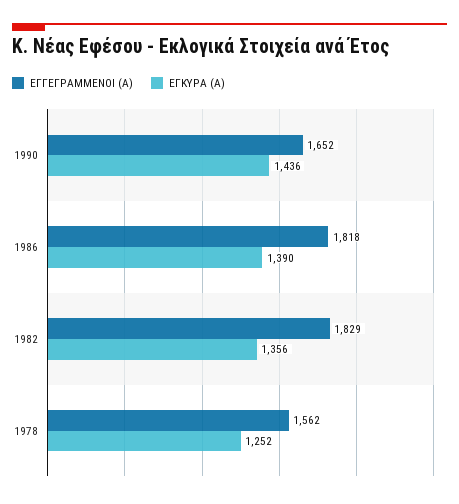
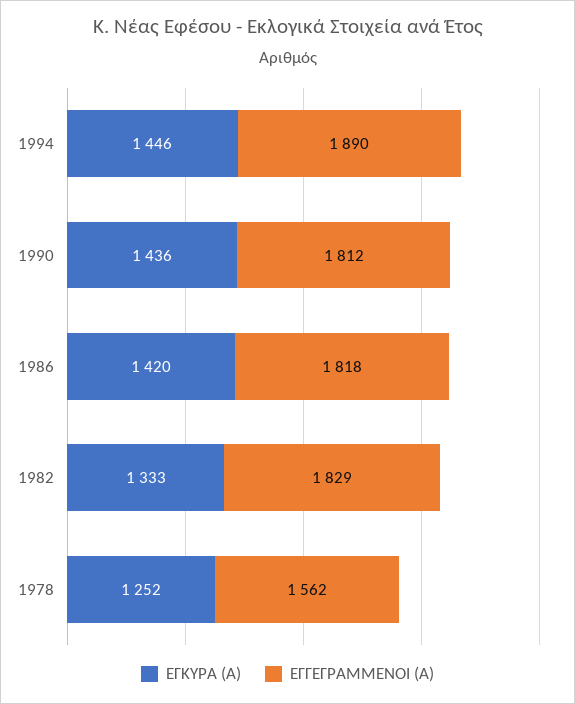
ΕΓΓΕΓΡΑΜΜΕΝΟΙ (Α), 1990: 1652 -> 1812
ΕΓΚΥΡΑ (Α), 1986: 1390 -> 1420
ΕΓΚΥΡΑ (Α), 1982: 1356 -> 1333
ΕΓΚΥΡΑ (Α), 1994: none -> 1446
ΕΓΓΕΓΡΑΜΜΕΝΟΙ (Α), 1994: none -> 1890

